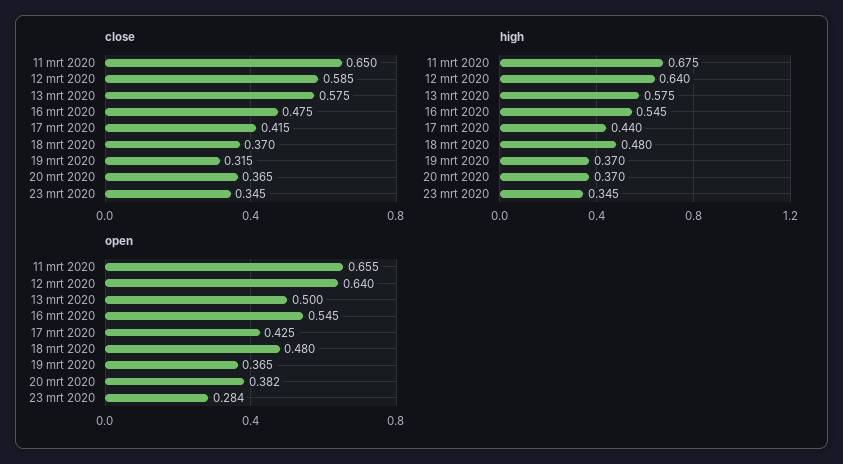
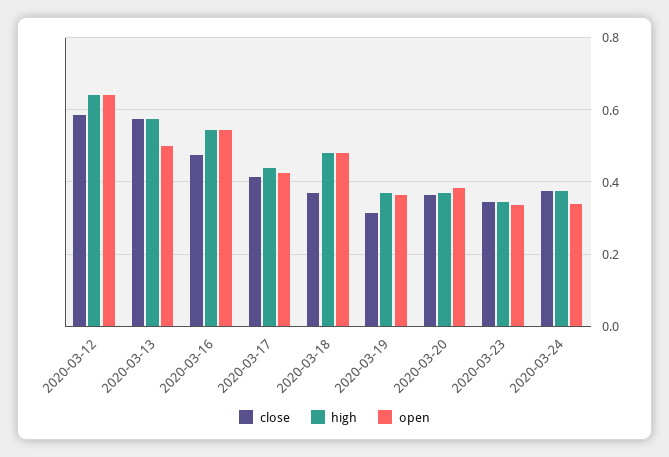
close, 11 mrt 2020: 0.65 -> none
high, 11 mrt 2020: 0.675 -> none
open, 11 mrt 2020: 0.655 -> none
open, 23 mrt 2020: 0.284 -> 0.34
close, 2020-03-24: none -> 0.38
high, 2020-03-24: none -> 0.38
open, 2020-03-24: none -> 0.34

